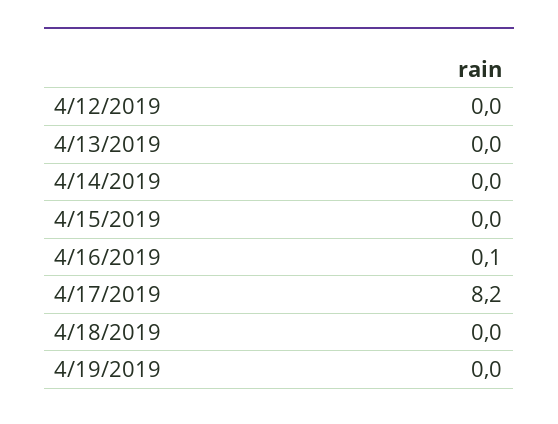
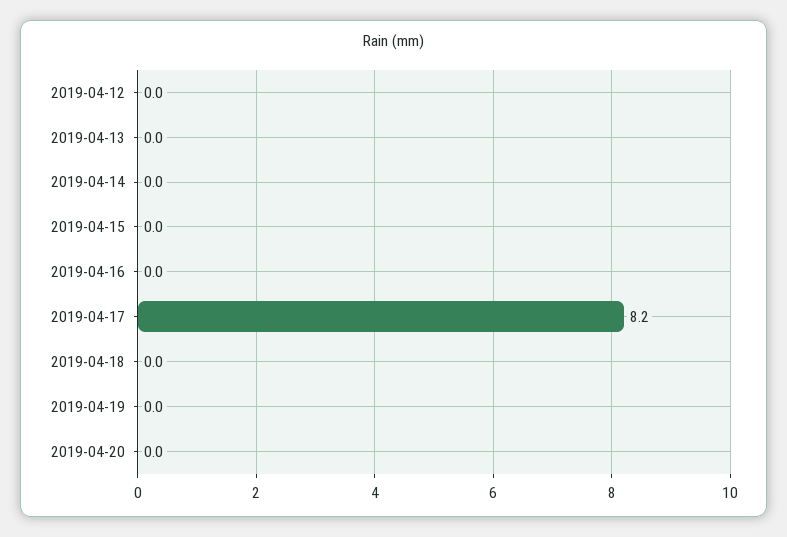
4/16/2019: 0.1 -> 0
2019-04-20: none -> 0

